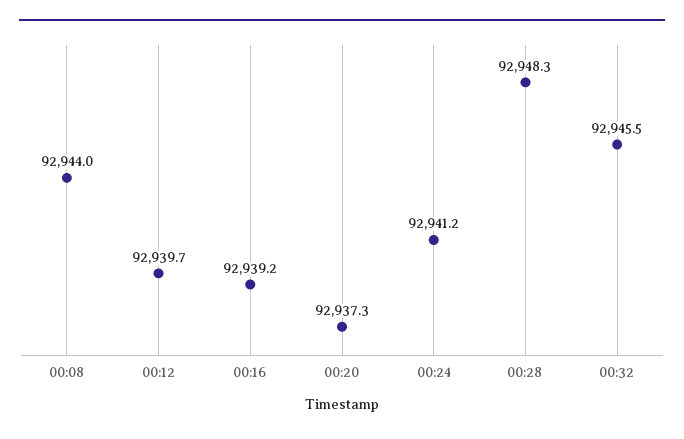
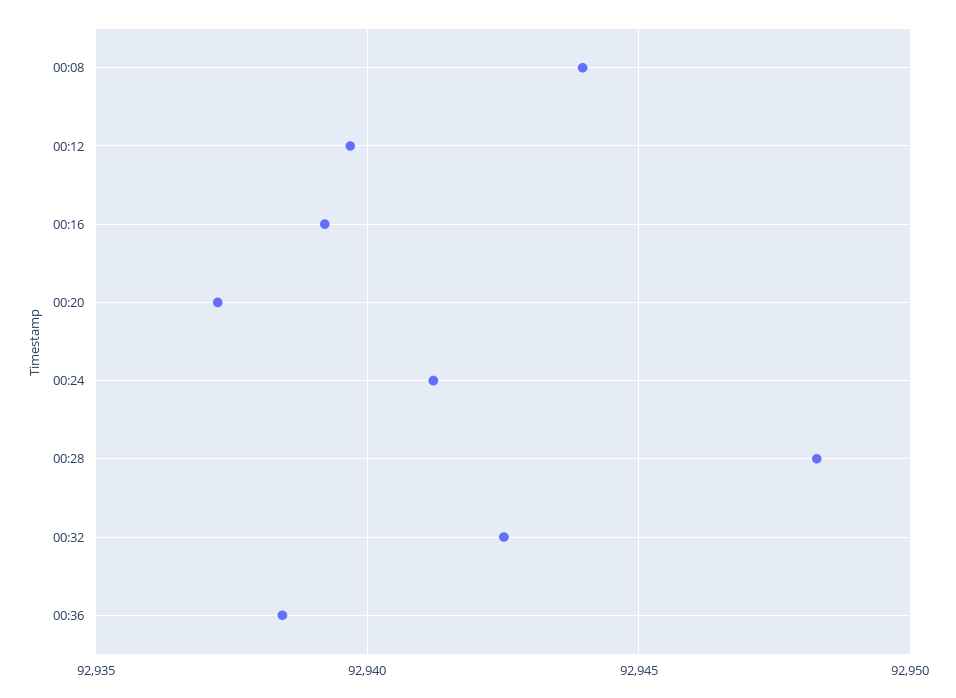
00:32: 92945.5 -> 92942.5
00:36: none -> 92938.5

